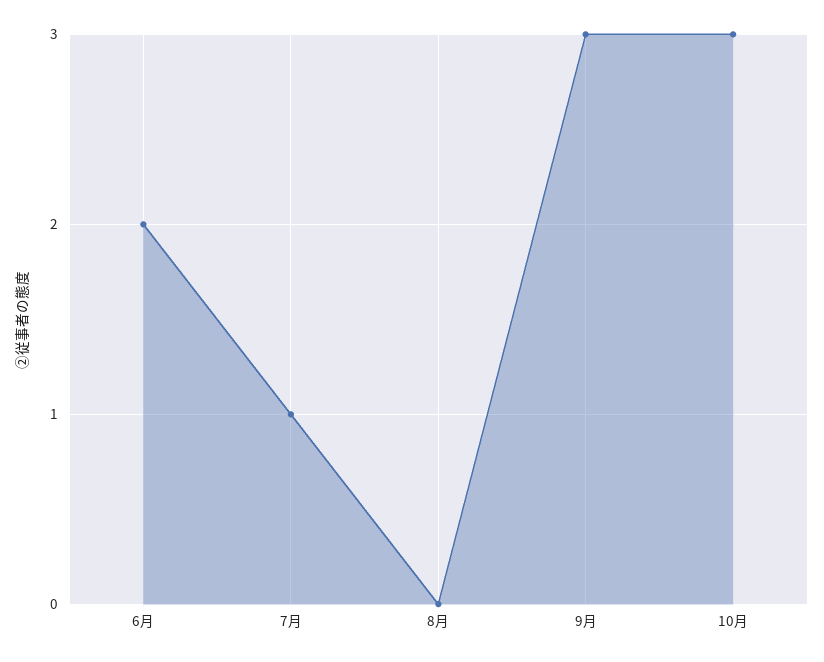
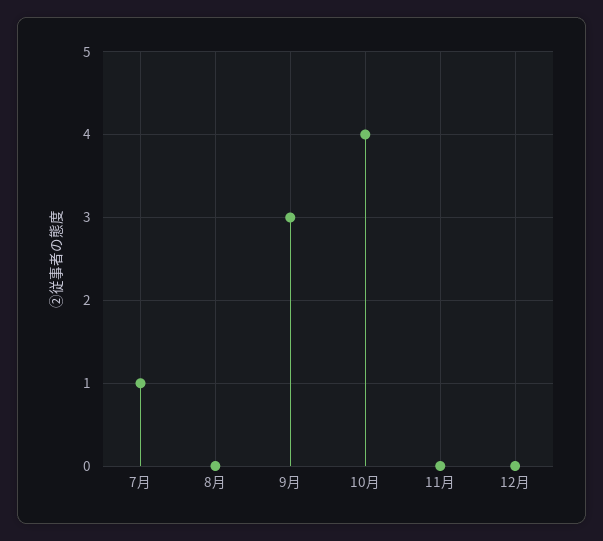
6月: 2 -> none
10月: 3 -> 4
11月: none -> 0
12月: none -> 0

